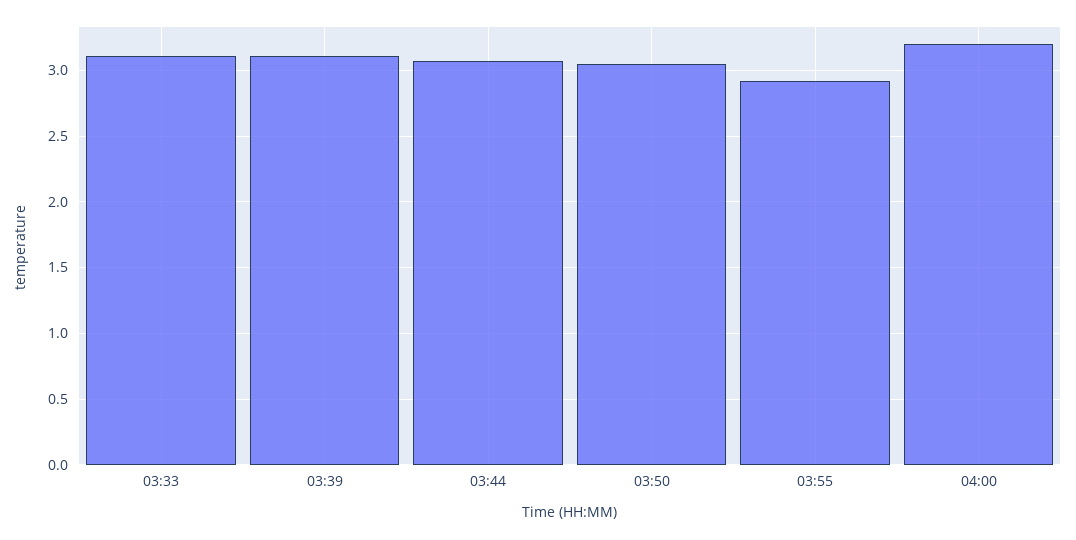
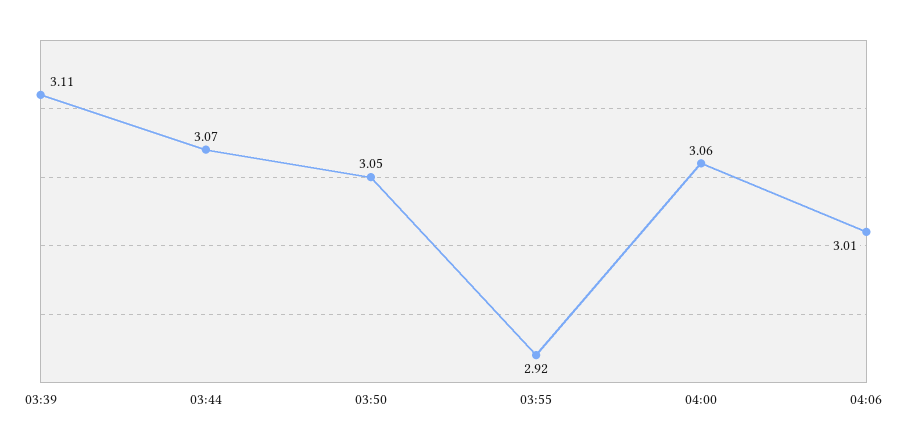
03:33: 3.1 -> none
04:00: 3.2 -> 3.06
04:06: none -> 3.01

